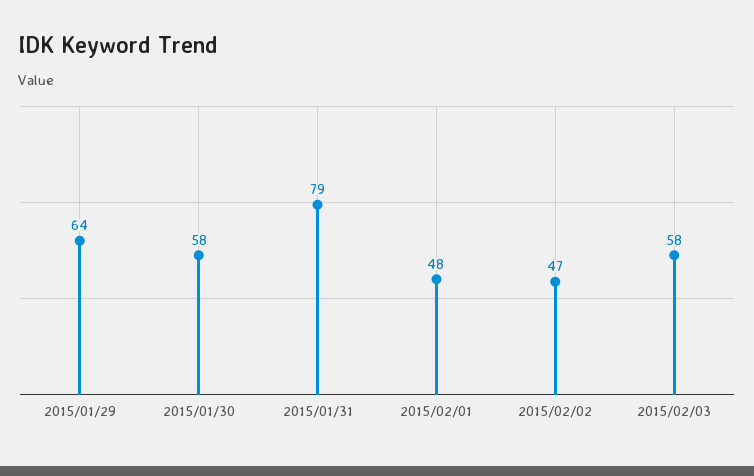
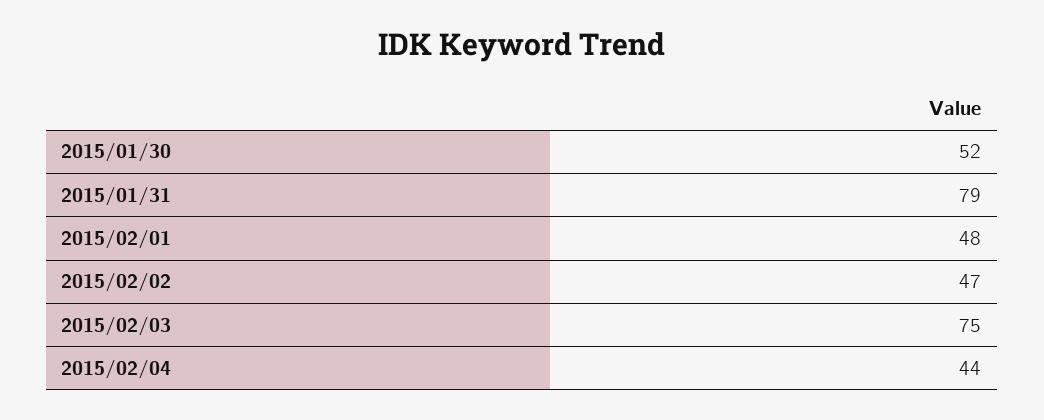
2015/01/29: 64 -> none
2015/01/30: 58 -> 52
2015/02/03: 58 -> 75
2015/02/04: none -> 44

